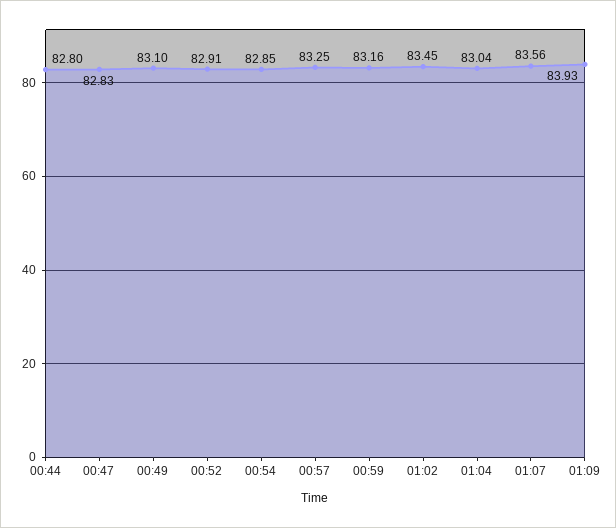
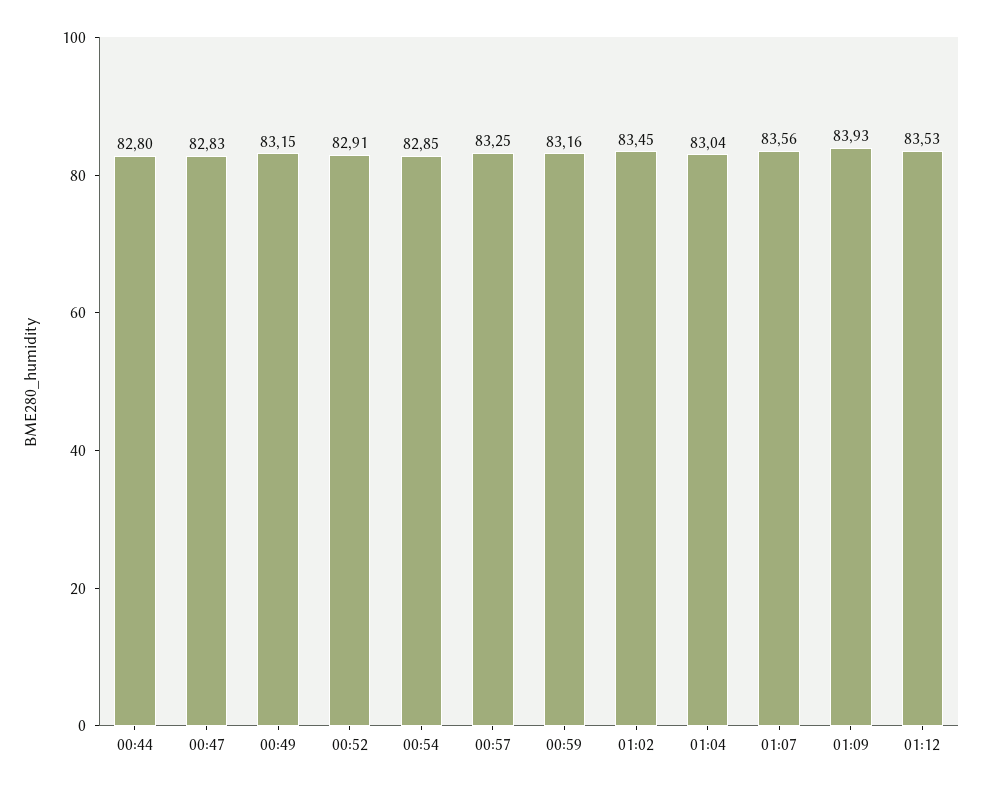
00:49: 83.1 -> 83.15
01:12: none -> 83.53

